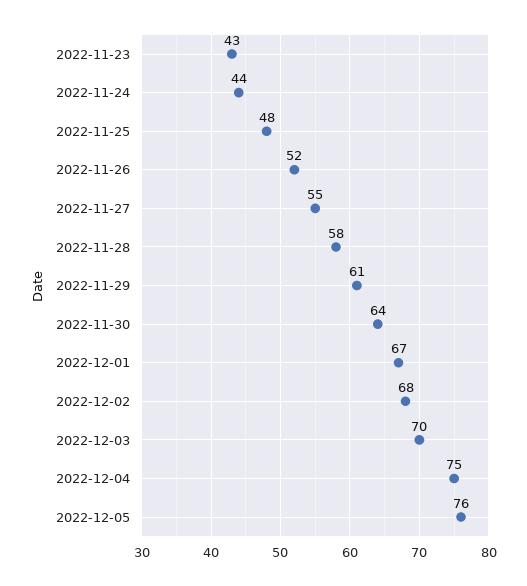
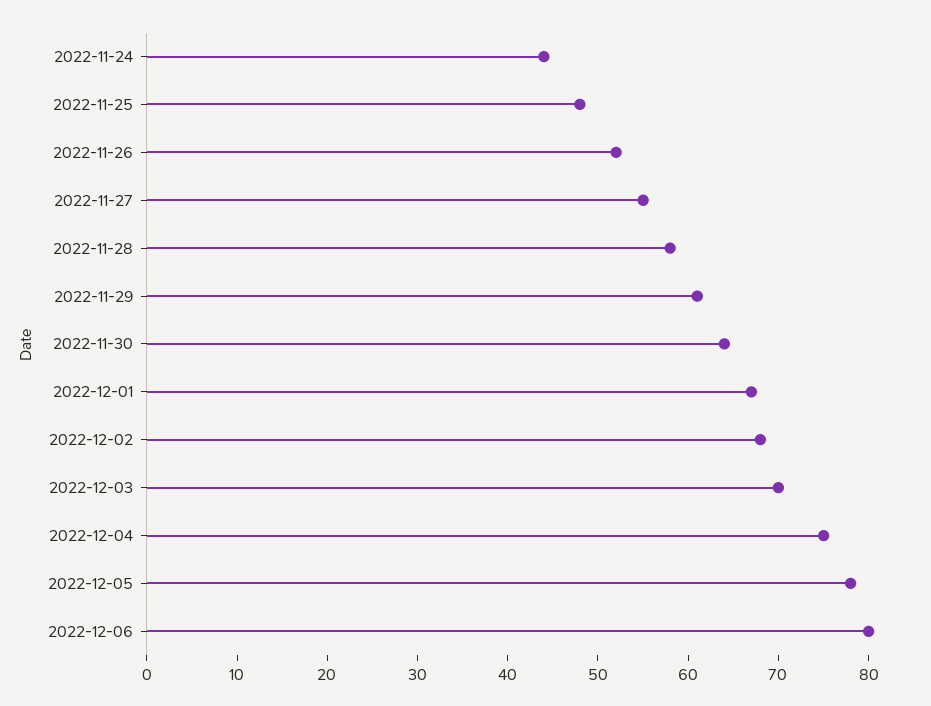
2022-11-23: 43 -> none
2022-12-05: 76 -> 78
2022-12-06: none -> 80

